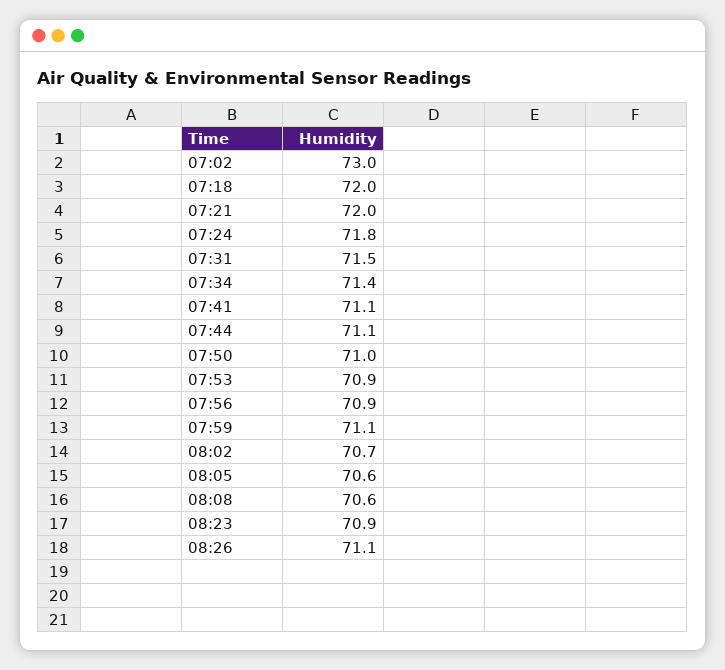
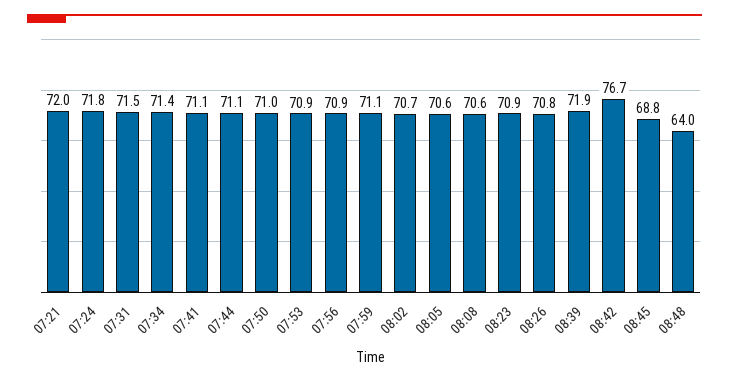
07:02: 73 -> none
07:18: 72 -> none
08:26: 71.1 -> 70.8
08:39: none -> 71.9
08:42: none -> 76.7
08:45: none -> 68.8
08:48: none -> 64

